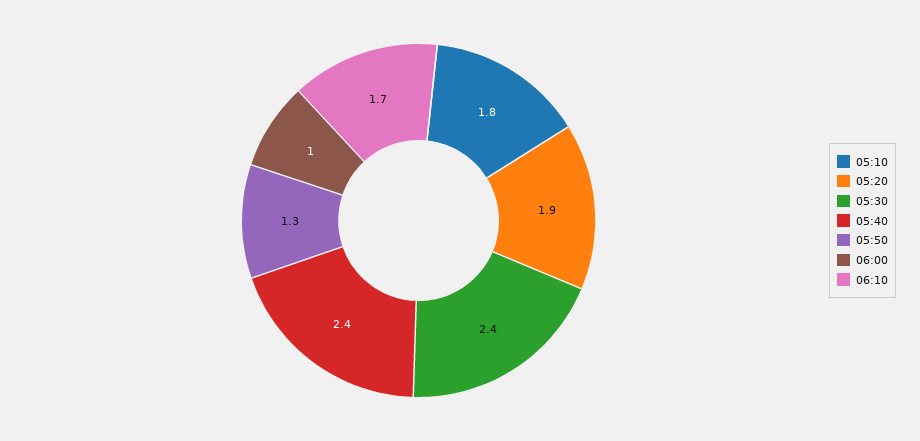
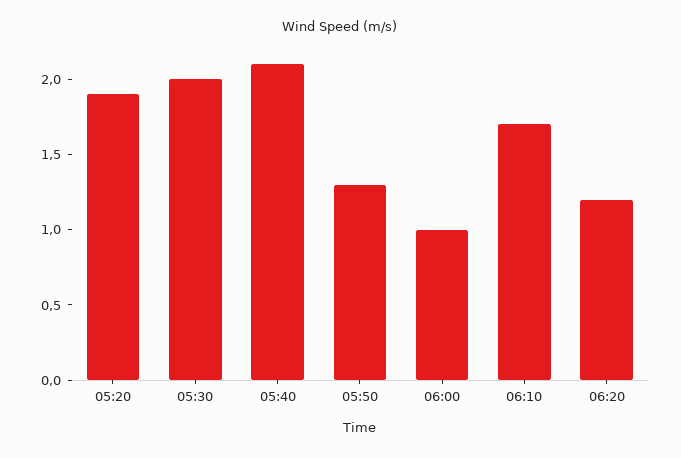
05:10: 1.8 -> none
05:30: 2.4 -> 2
05:40: 2.4 -> 2.1
06:20: none -> 1.2

